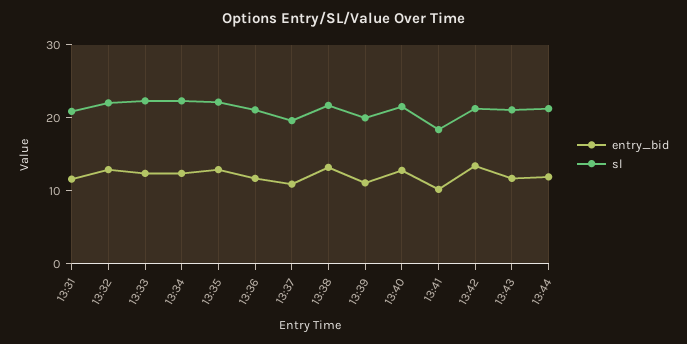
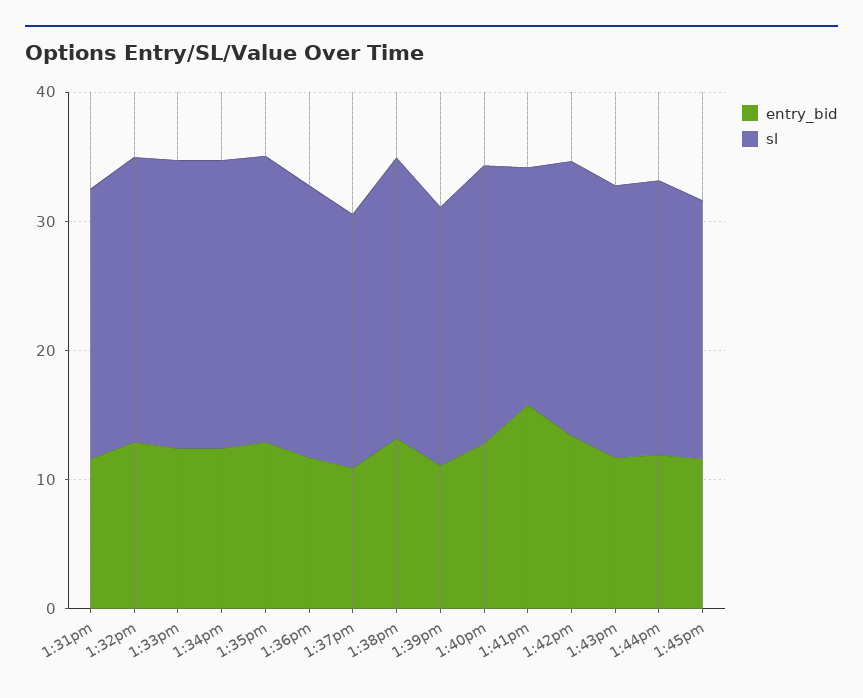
entry_bid, 13:41: 10 -> 16
entry_bid, 1:45pm: none -> 12
sl, 1:45pm: none -> 20

